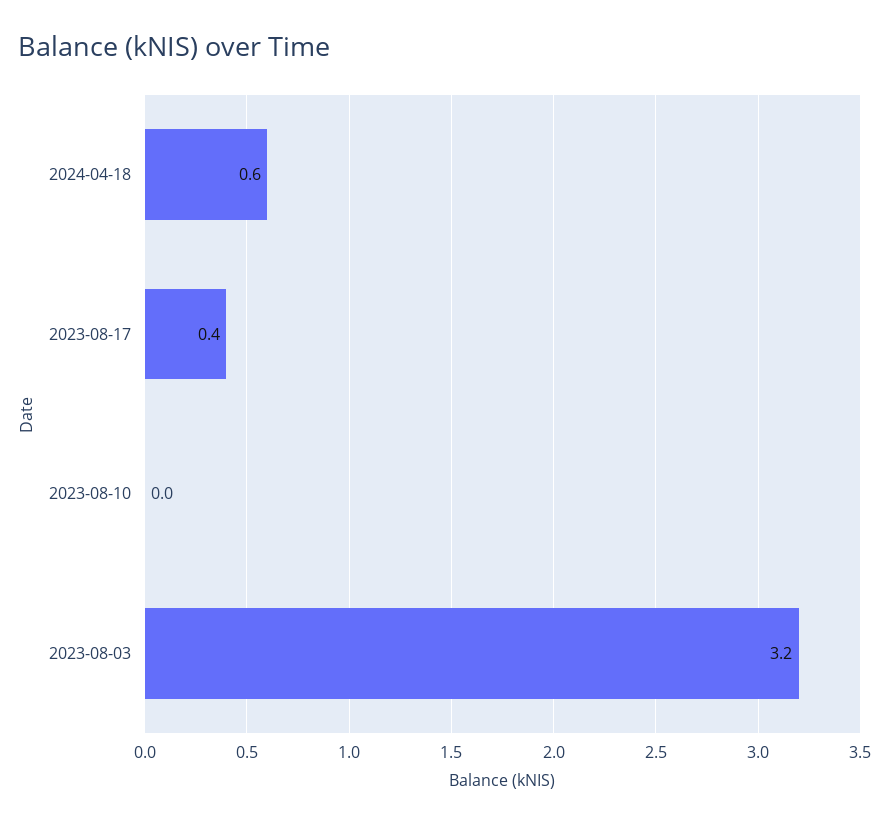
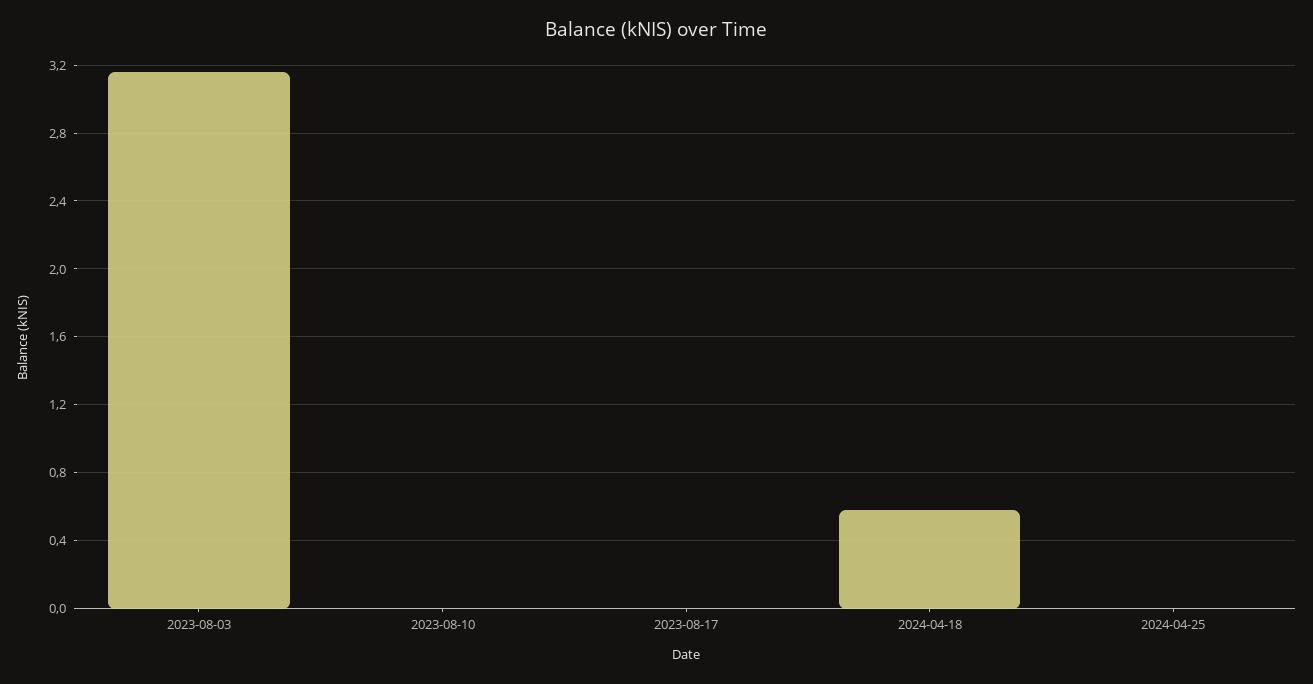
2023-08-17: 0.4 -> 0
2024-04-25: none -> 0

